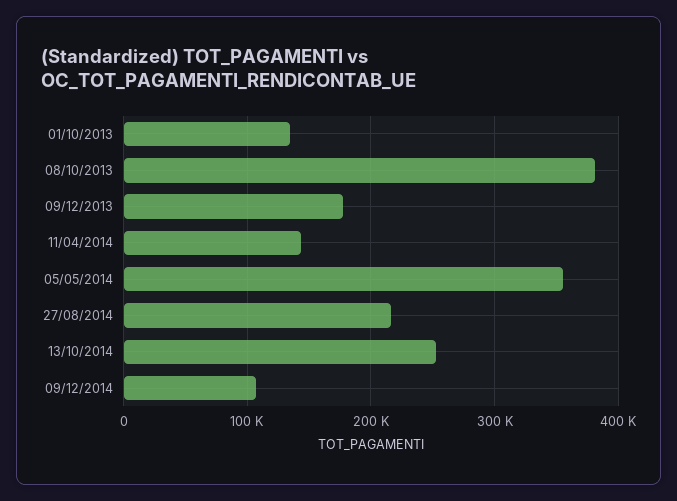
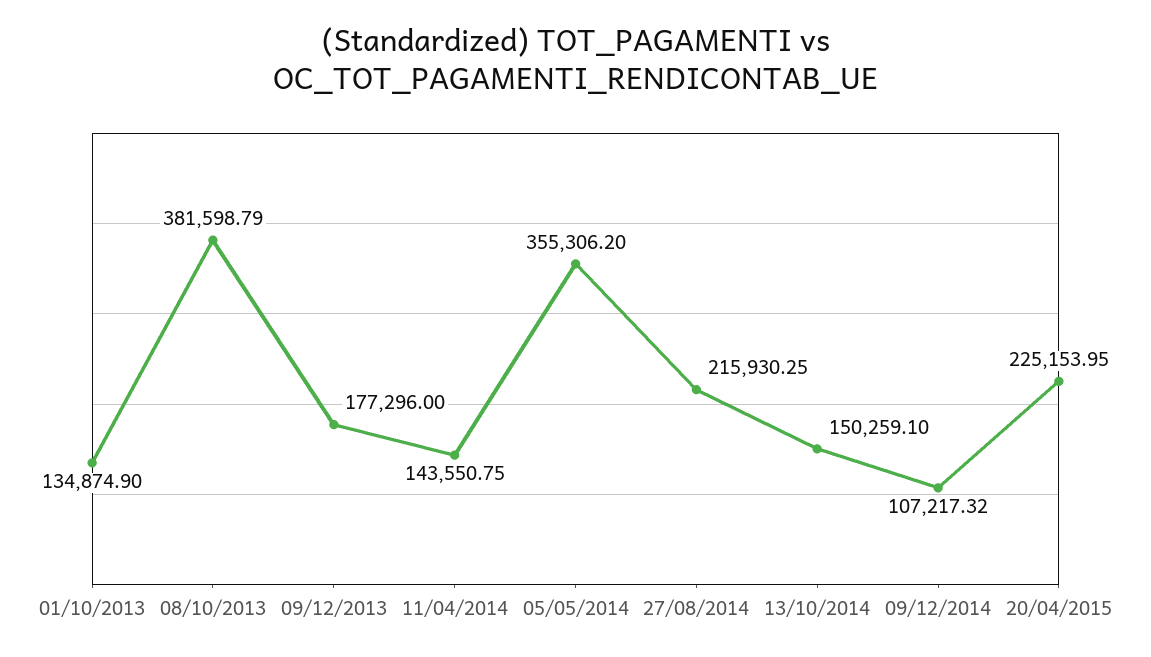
13/10/2014: 250000 -> 150259.1
20/04/2015: none -> 225153.95

